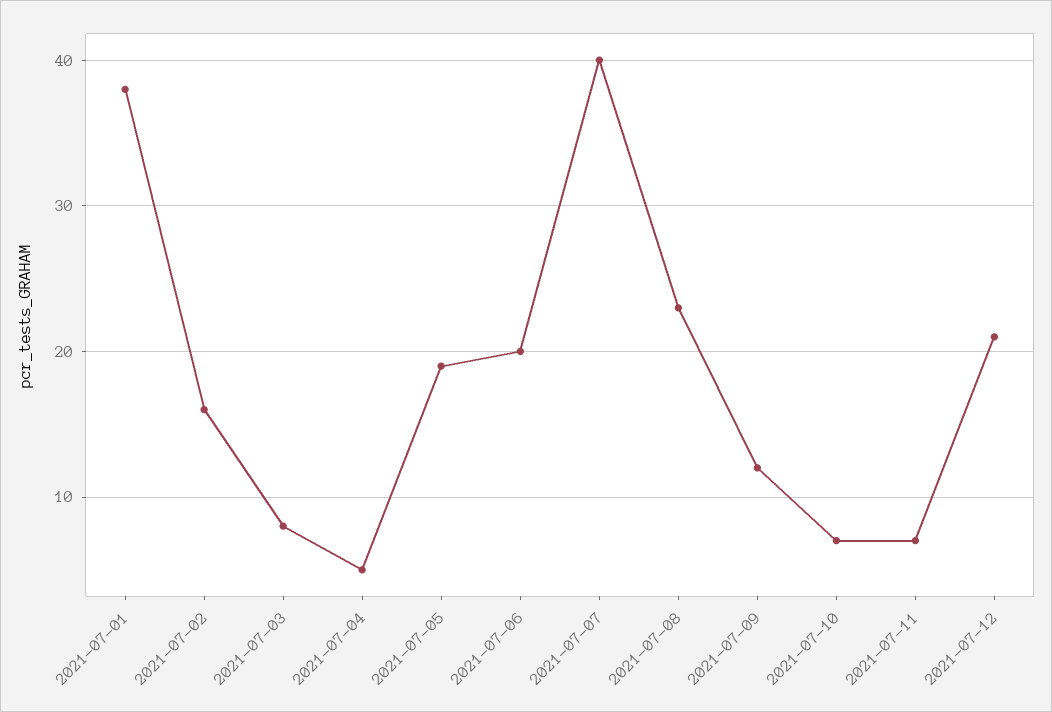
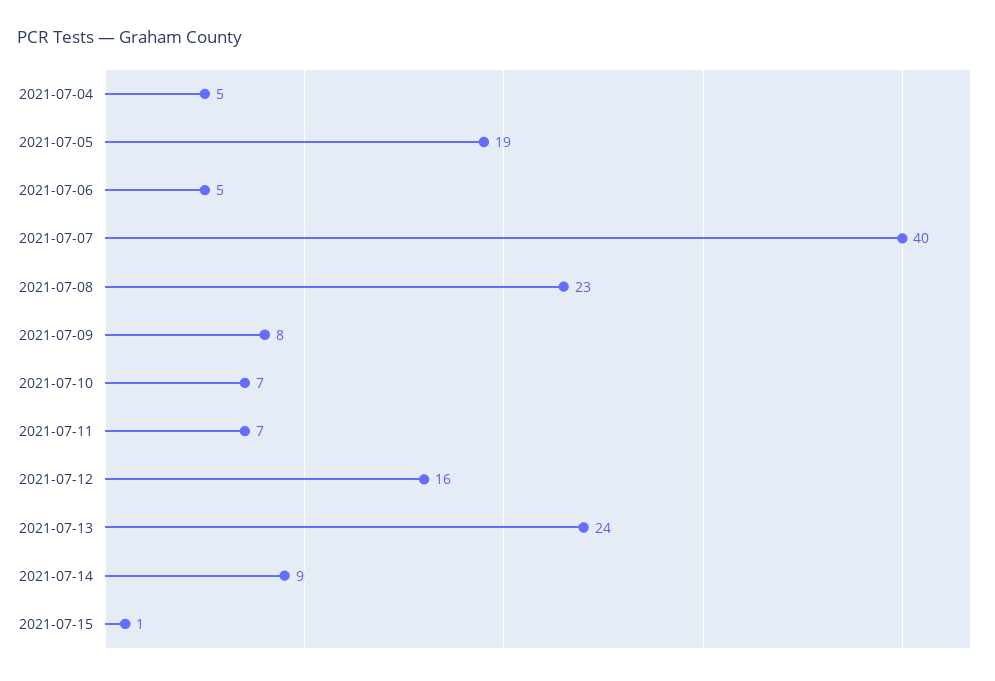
2021-07-01: 38 -> none
2021-07-02: 16 -> none
2021-07-03: 8 -> none
2021-07-06: 20 -> 5
2021-07-09: 12 -> 8
2021-07-12: 21 -> 16
2021-07-13: none -> 24
2021-07-14: none -> 9
2021-07-15: none -> 1

